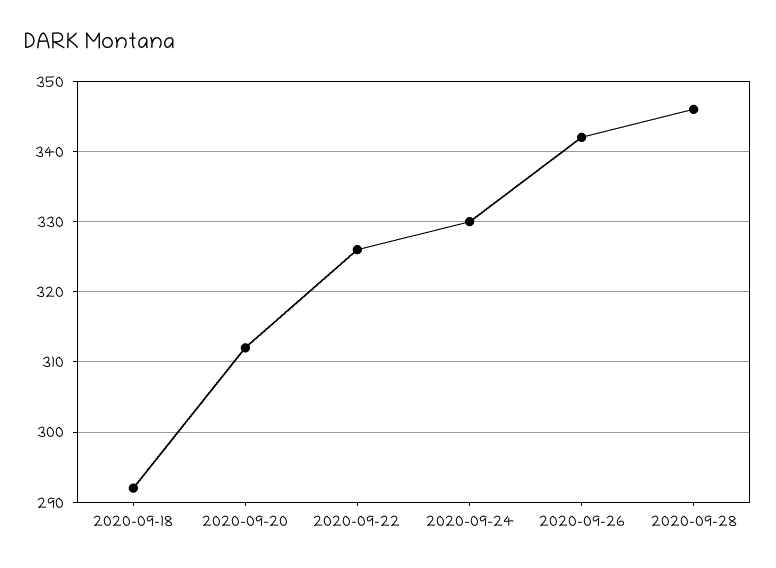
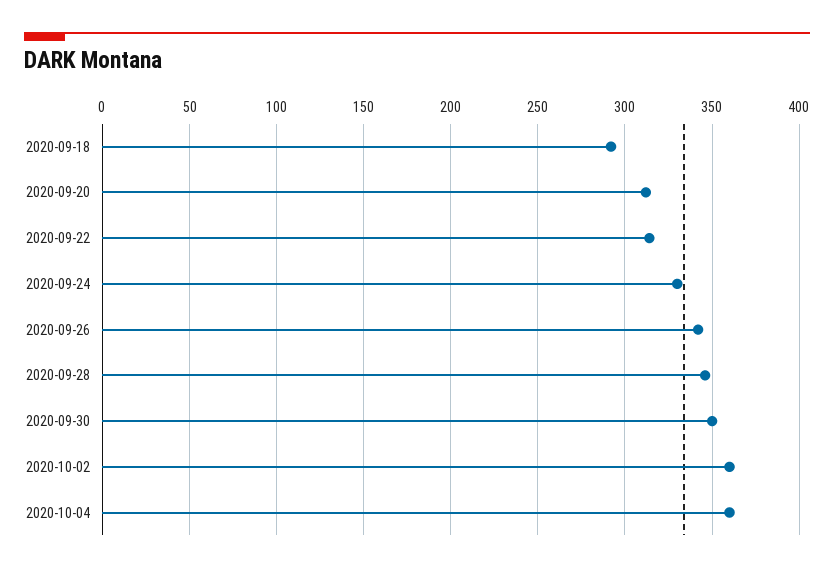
2020-09-22: 326 -> 315
2020-09-30: none -> 350
2020-10-02: none -> 360
2020-10-04: none -> 360

